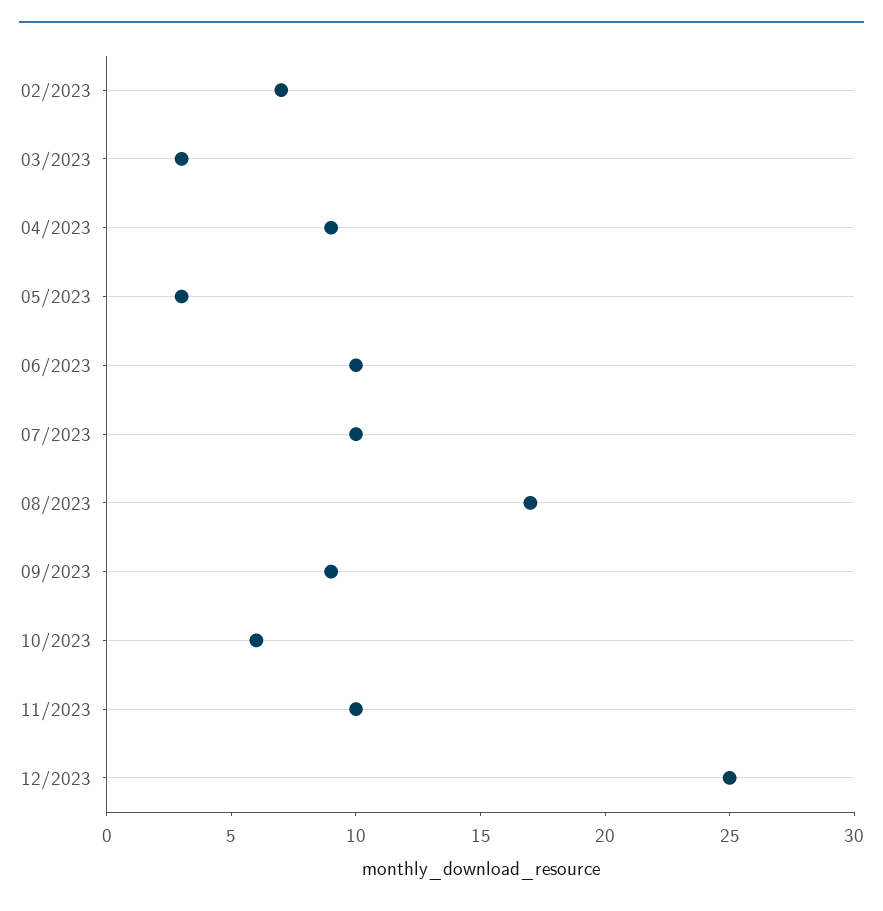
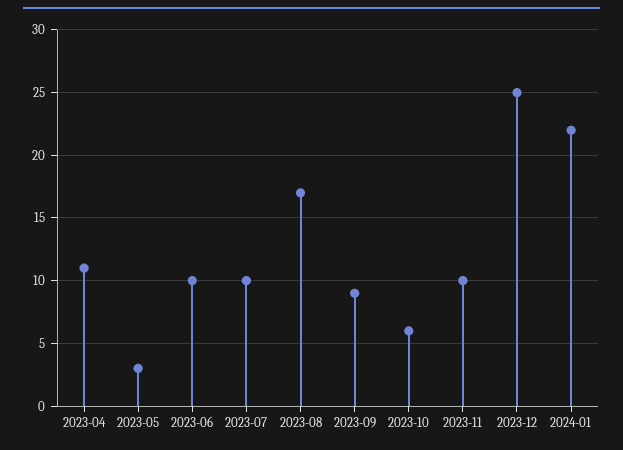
02/2023: 7 -> none
03/2023: 3 -> none
04/2023: 9 -> 11
2024-01: none -> 22

